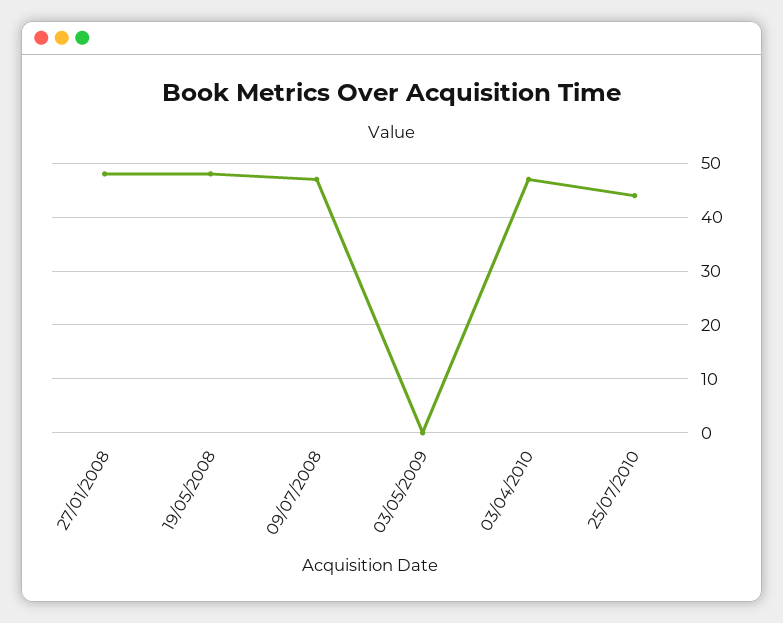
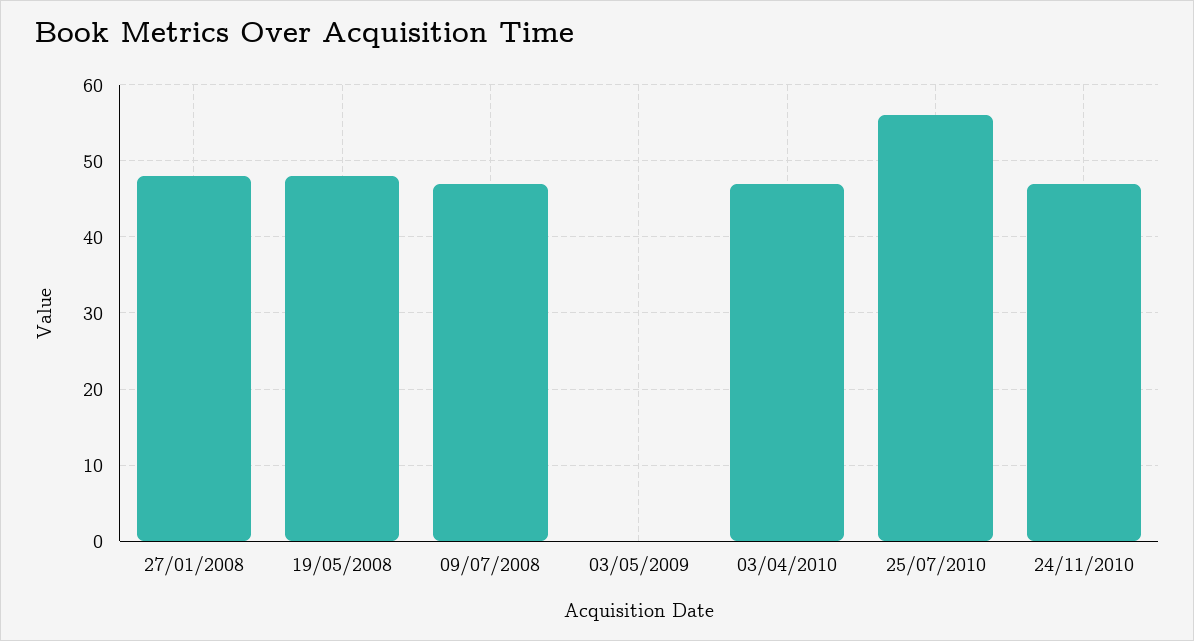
25/07/2010: 45 -> 56
24/11/2010: none -> 47

